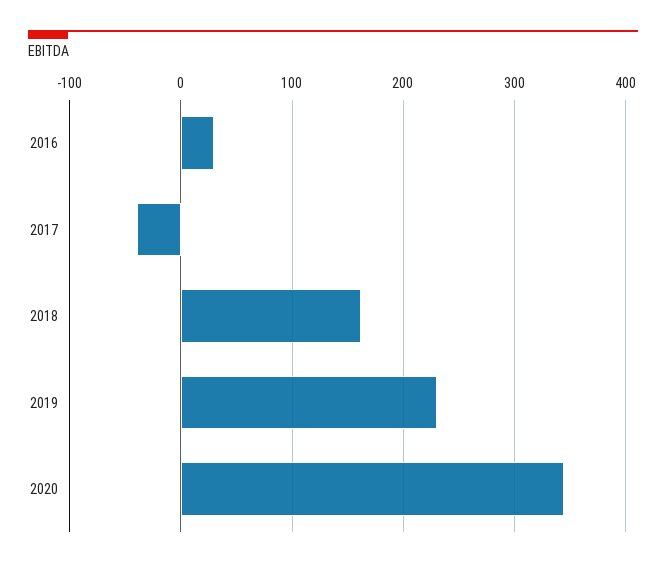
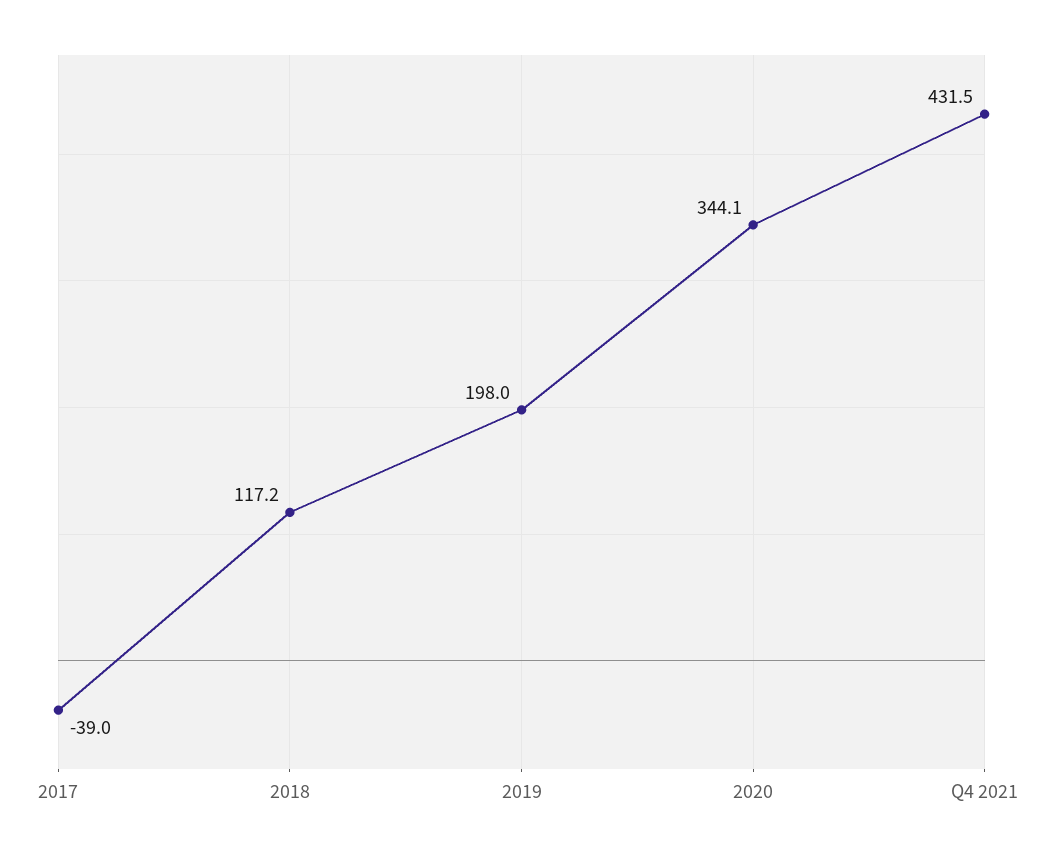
2016: 30 -> none
2018: 160 -> 117.2
2019: 230 -> 198
Q4 2021: none -> 431.5

